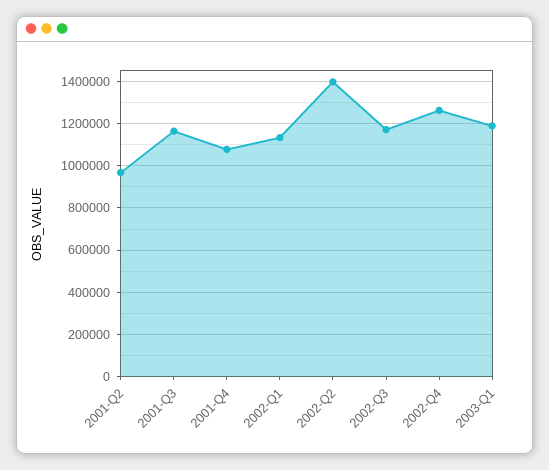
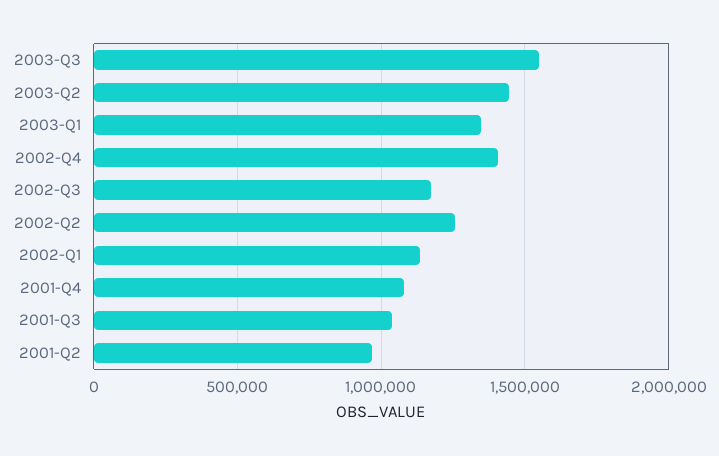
2001-Q3: 1150000 -> 1050000
2002-Q2: 1400000 -> 1250000
2002-Q4: 1250000 -> 1400000
2003-Q1: 1200000 -> 1350000
2003-Q3: none -> 1550000
2003-Q2: none -> 1450000

